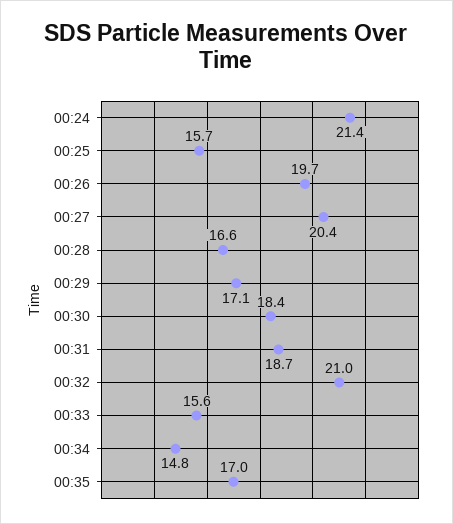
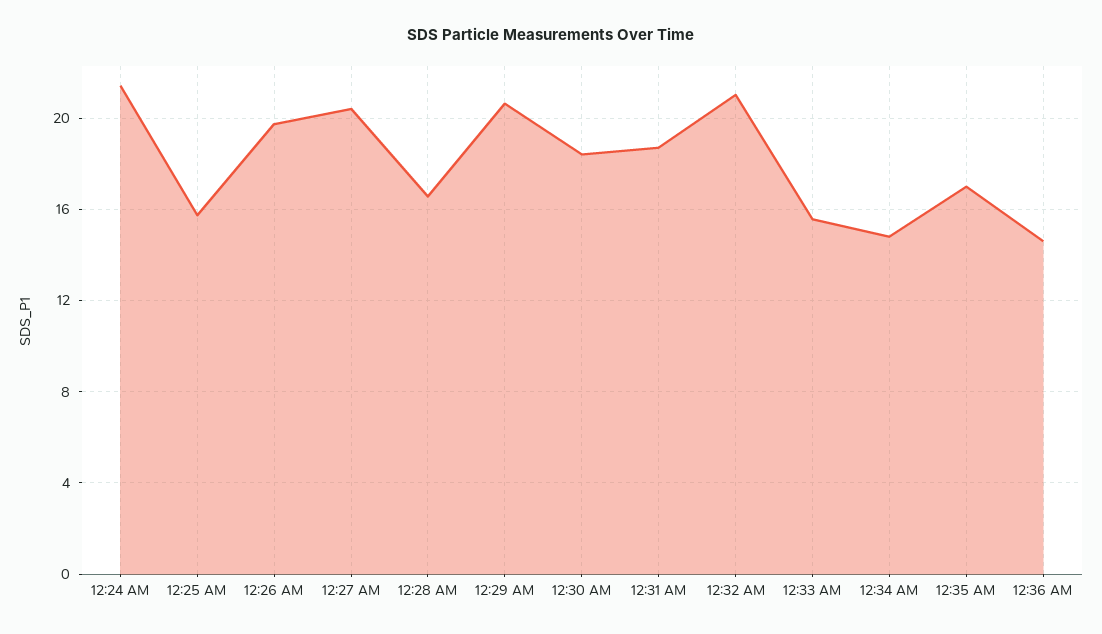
00:29: 17.1 -> 20.5
12:36 AM: none -> 14.5

